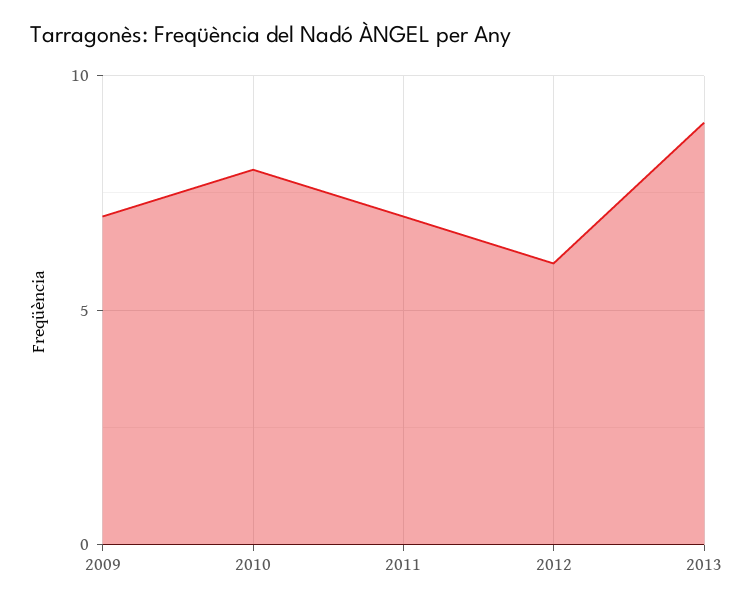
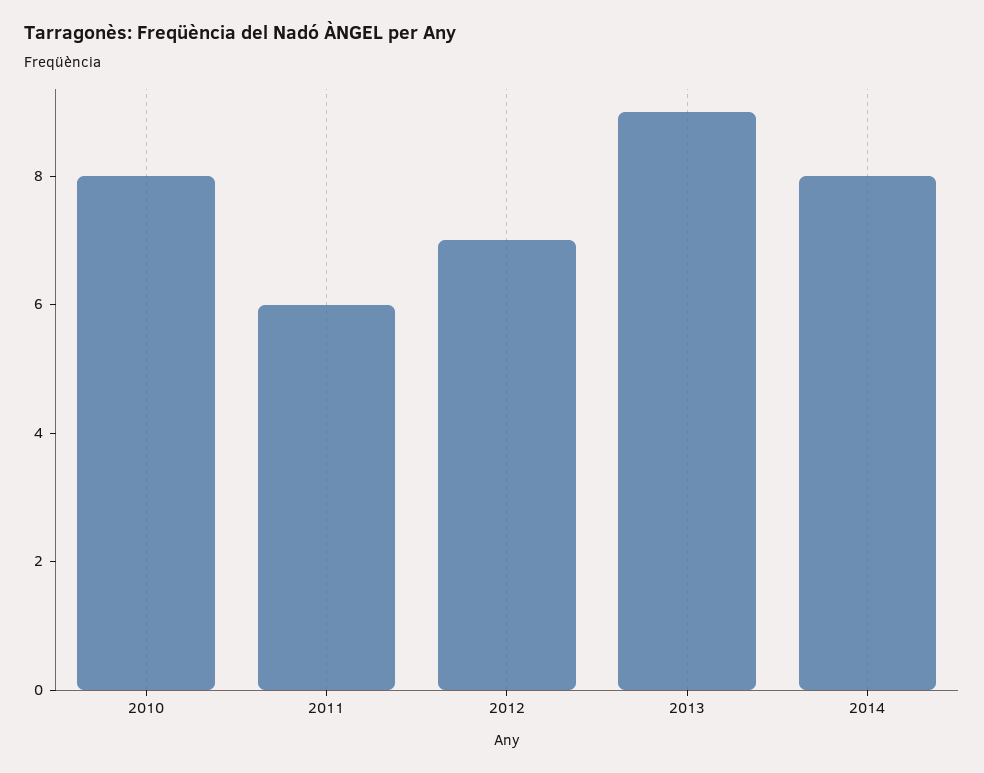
2009: 7 -> none
2011: 7 -> 6
2012: 6 -> 7
2014: none -> 8

